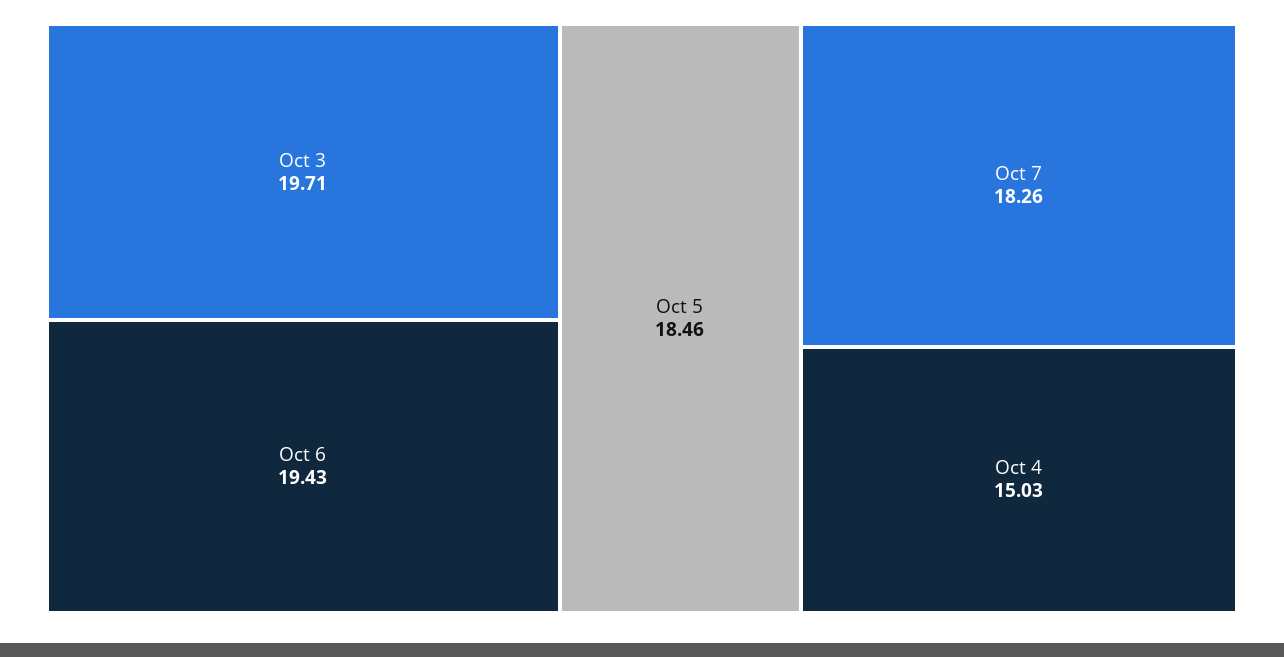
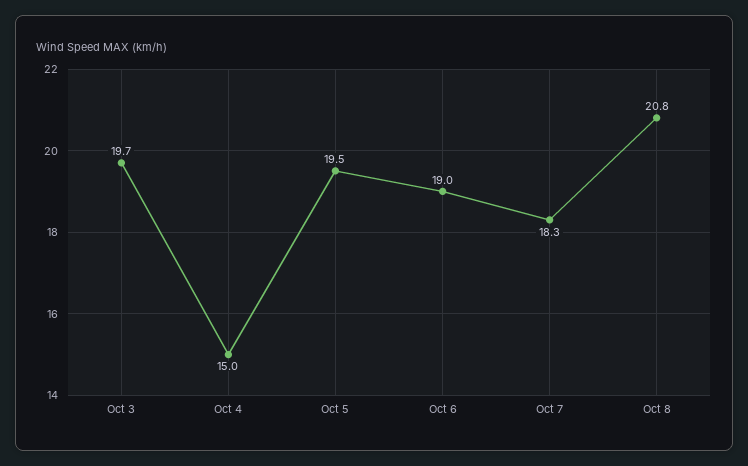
Oct 6: 19.43 -> 19
Oct 5: 18.46 -> 19.5
Oct 8: none -> 20.8

